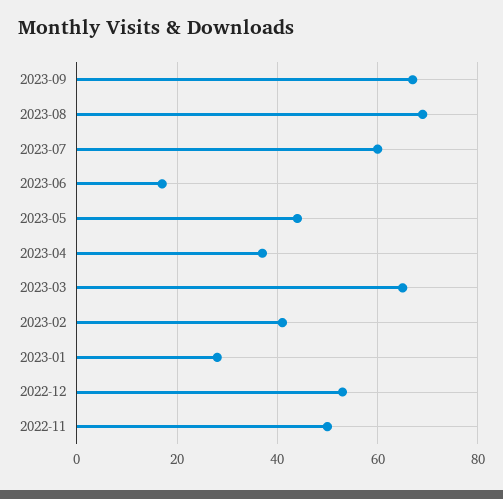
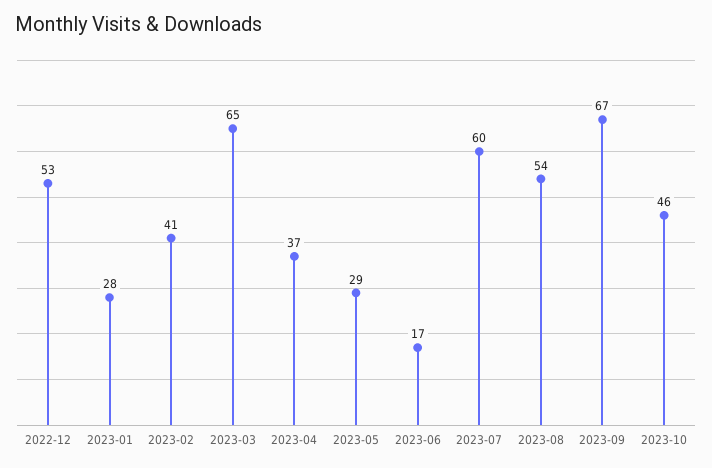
2023-08: 70 -> 54
2023-05: 45 -> 29
2022-11: 50 -> none
2023-10: none -> 46

